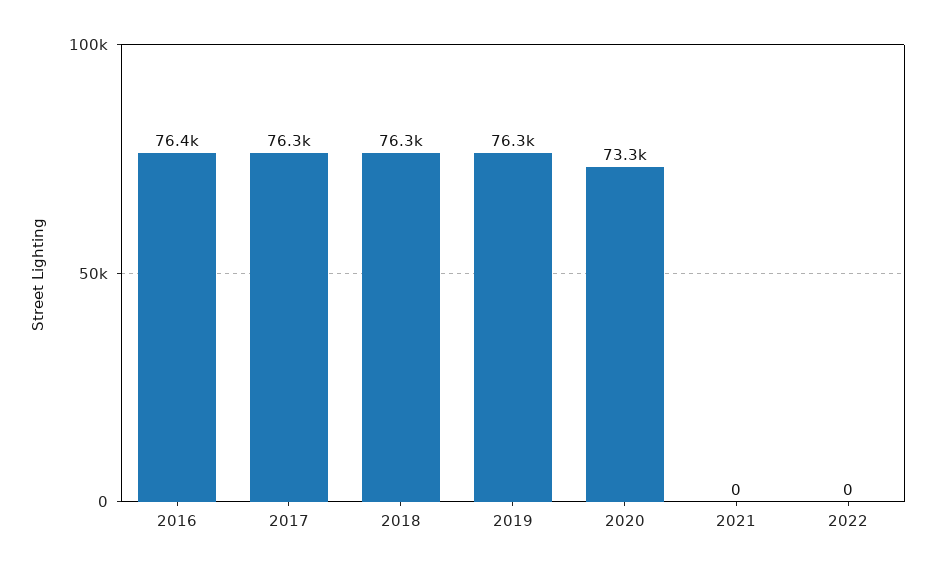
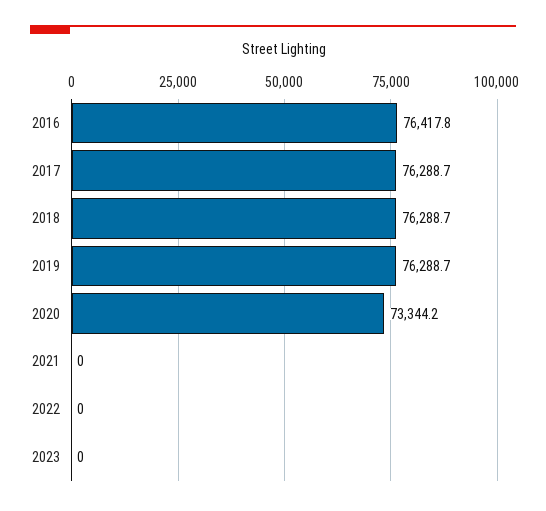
2023: none -> 0

